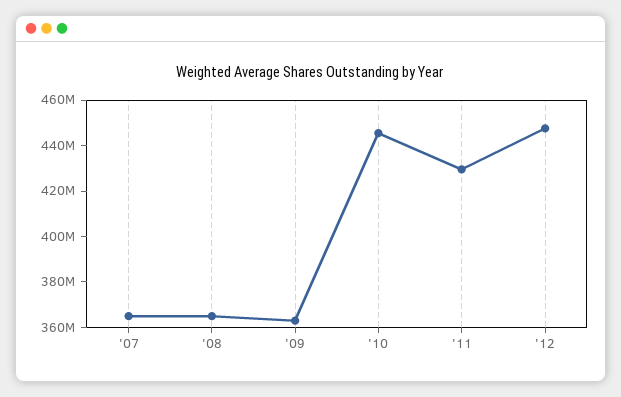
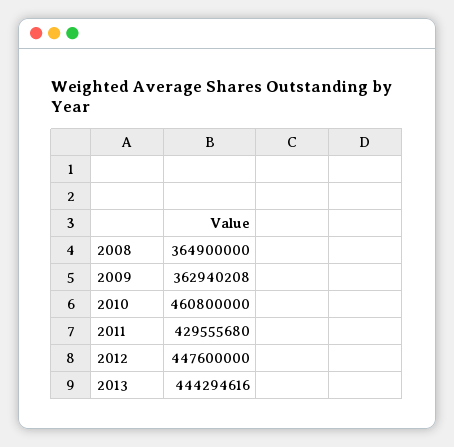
'07: 365000000 -> none
'10: 445000000 -> 460800000
2013: none -> 444294616

